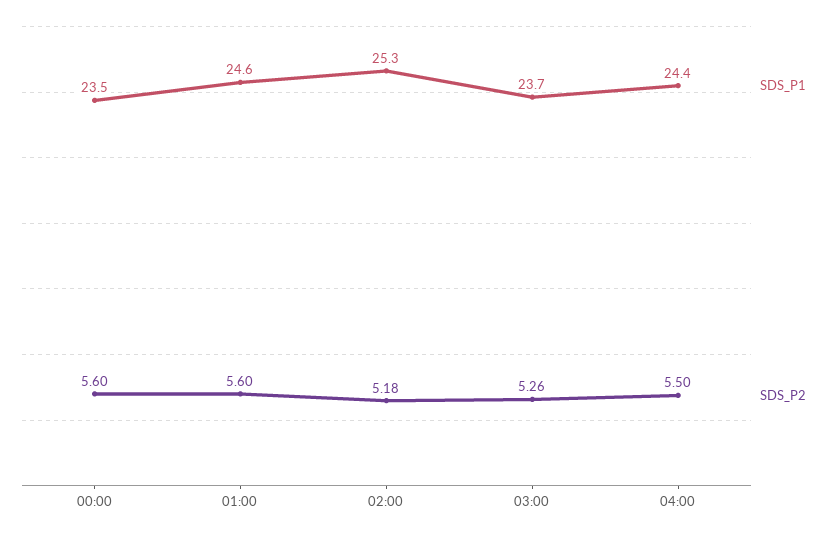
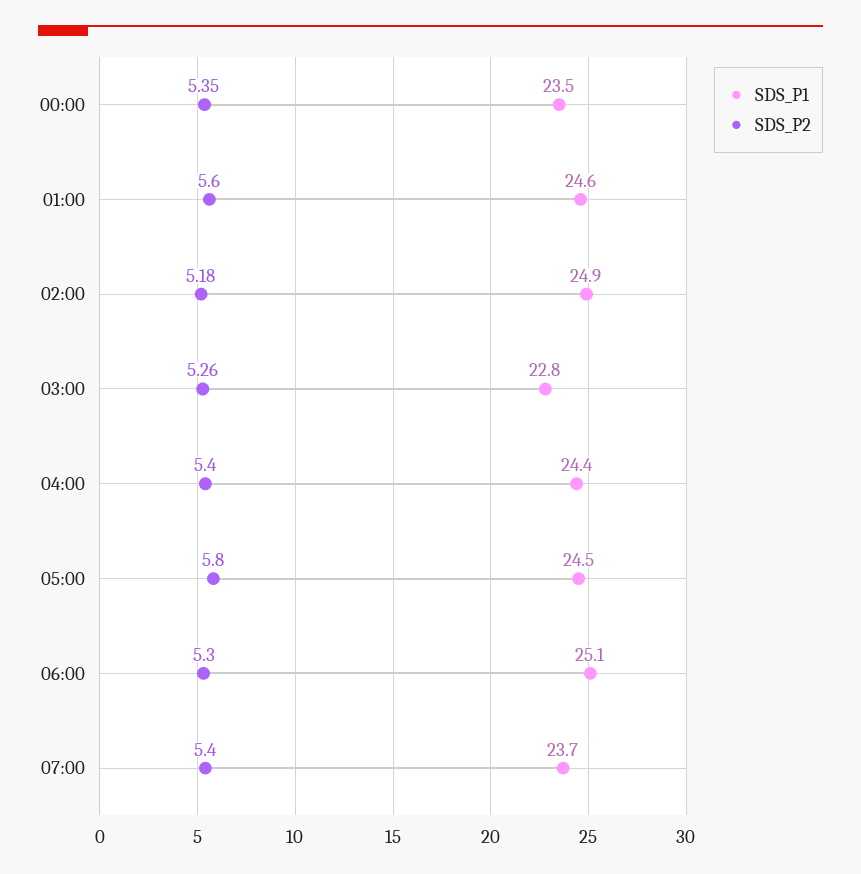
SDS_P2, 00:00: 5.6 -> 5.35
SDS_P1, 02:00: 25.3 -> 24.9
SDS_P1, 03:00: 23.7 -> 22.8
SDS_P2, 04:00: 5.5 -> 5.4
SDS_P1, 05:00: none -> 24.5
SDS_P2, 05:00: none -> 5.8
SDS_P1, 06:00: none -> 25.1
SDS_P2, 06:00: none -> 5.3
SDS_P1, 07:00: none -> 23.7
SDS_P2, 07:00: none -> 5.4

